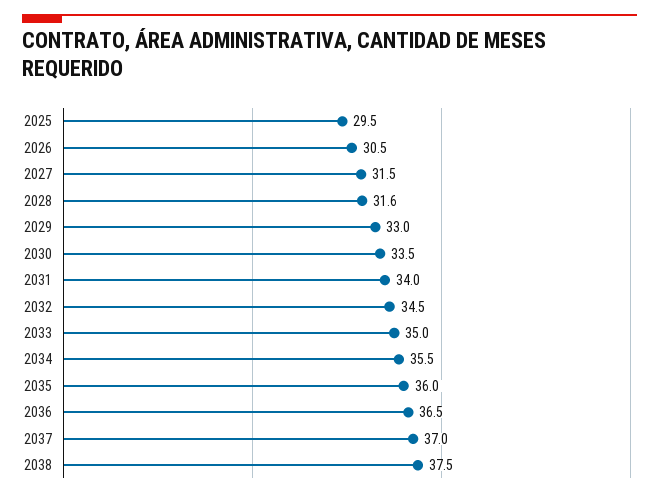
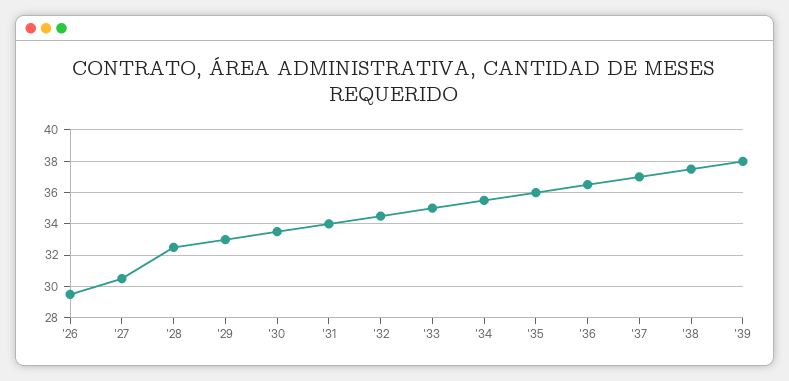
2025: 29.5 -> none
2026: 30.5 -> 29.5
2027: 31.5 -> 30.5
2028: 31.6 -> 32.5
'39: none -> 38

